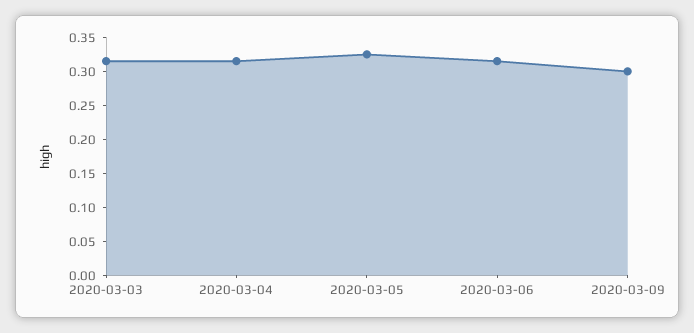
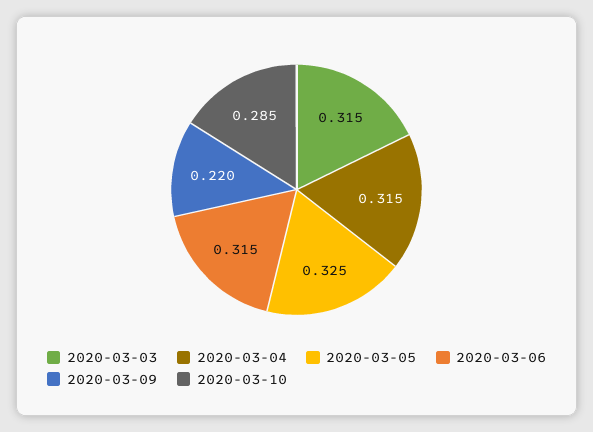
2020-03-09: 0.3 -> 0.22
2020-03-10: none -> 0.285

